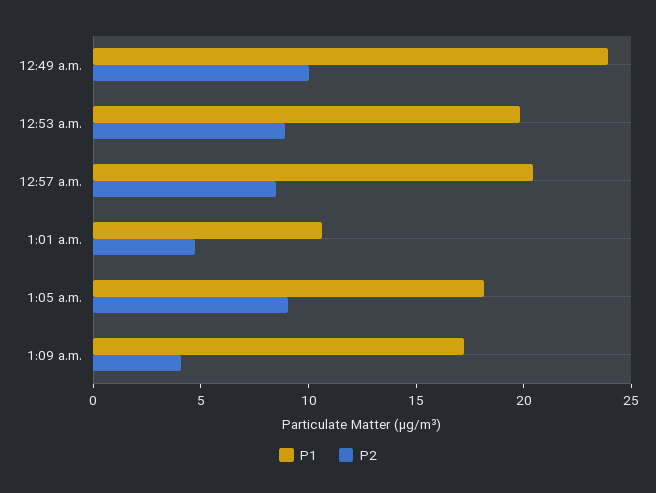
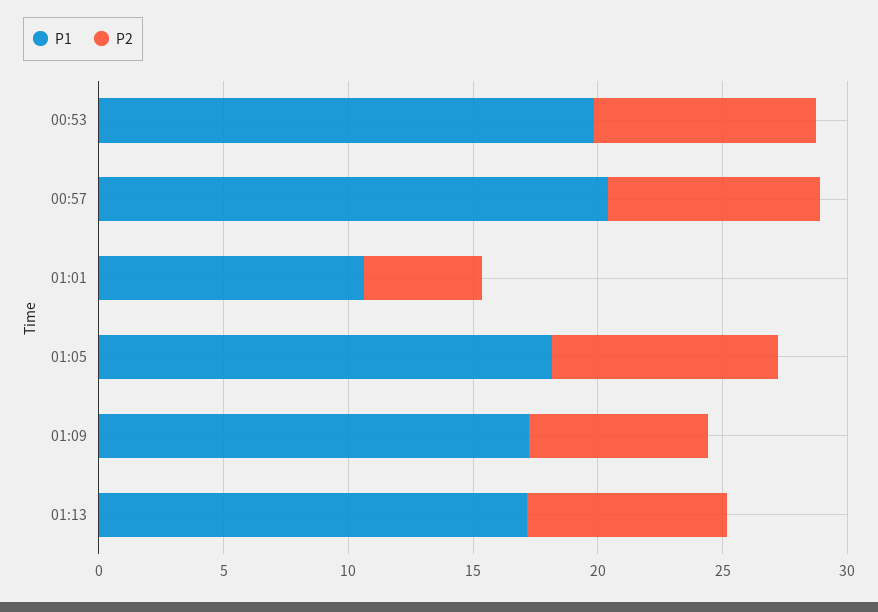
P1, 12:49 a.m.: 24 -> none
P2, 12:49 a.m.: 10 -> none
P2, 1:09 a.m.: 4 -> 7
P1, 01:13: none -> 17
P2, 01:13: none -> 8

